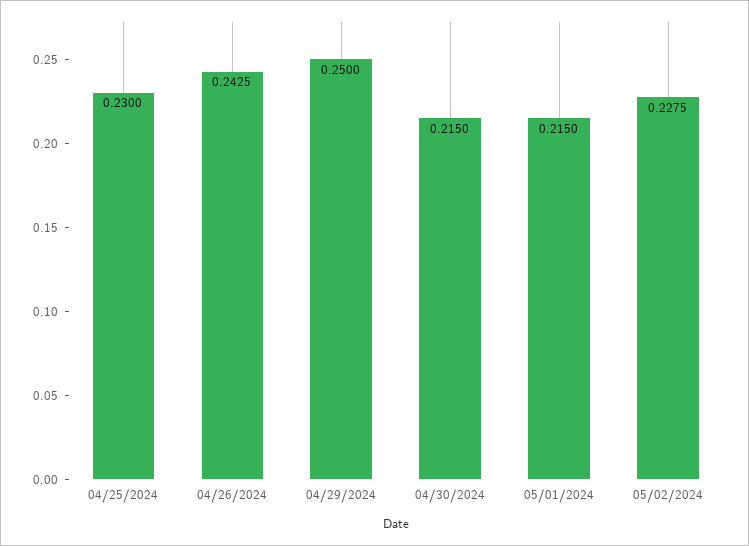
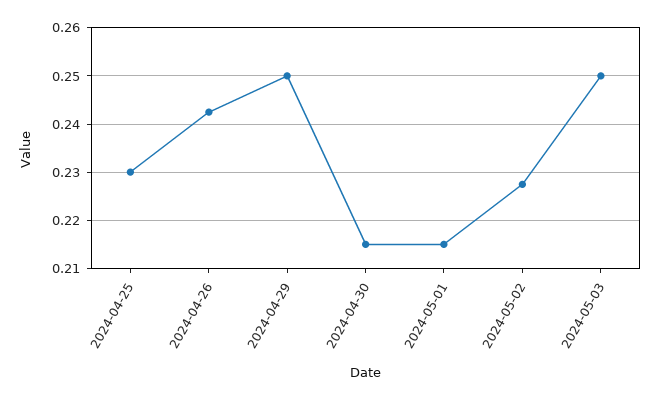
2024-05-03: none -> 0.25

